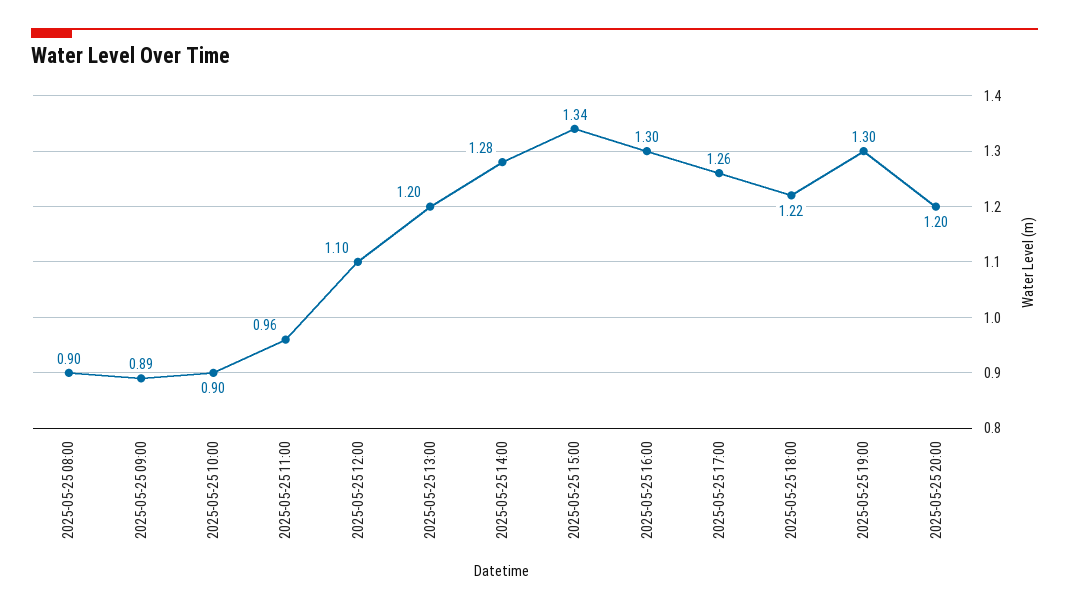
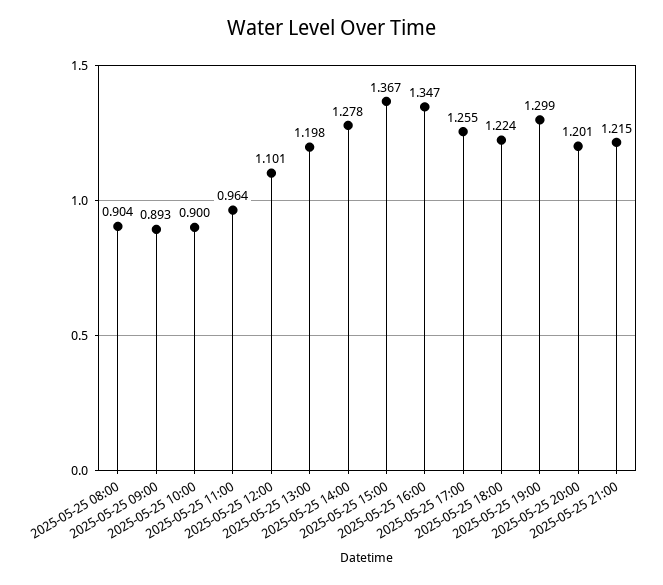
2025-05-25 15:00: 1.34 -> 1.367
2025-05-25 16:00: 1.3 -> 1.347
2025-05-25 21:00: none -> 1.215

